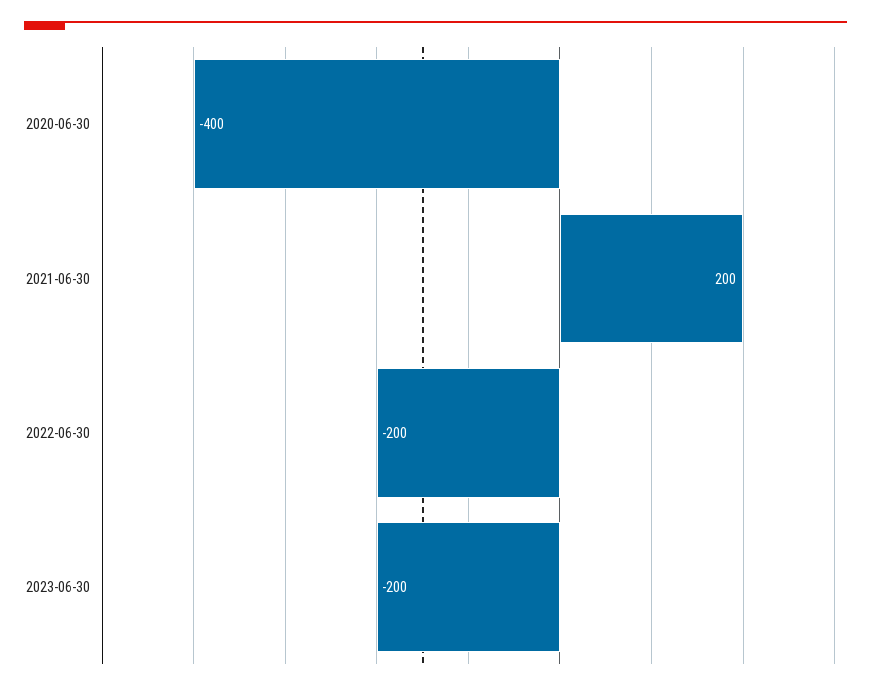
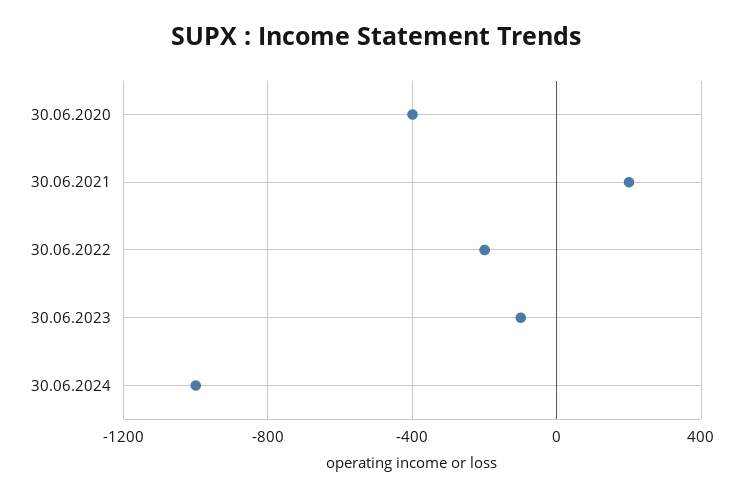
2023-06-30: -200 -> -100
30.06.2024: none -> -1000

